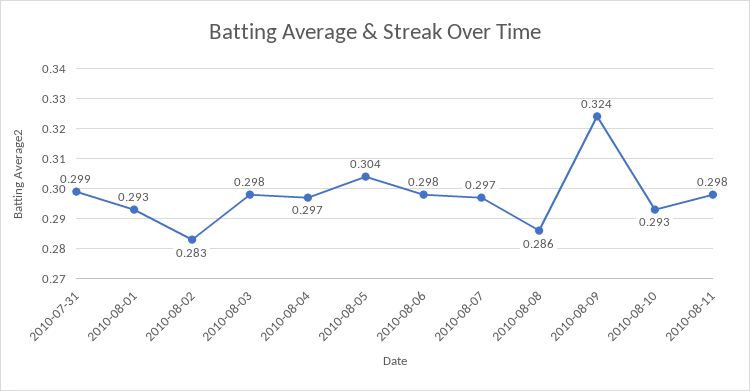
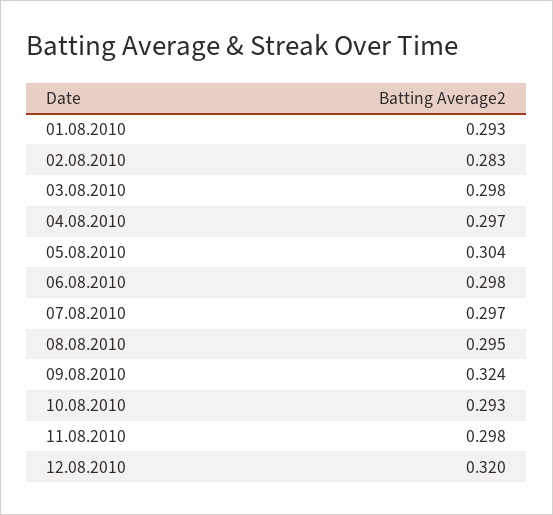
2010-07-31: 0.299 -> none
2010-08-08: 0.286 -> 0.295
12.08.2010: none -> 0.32

